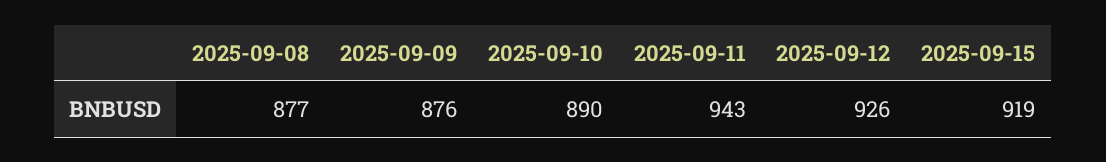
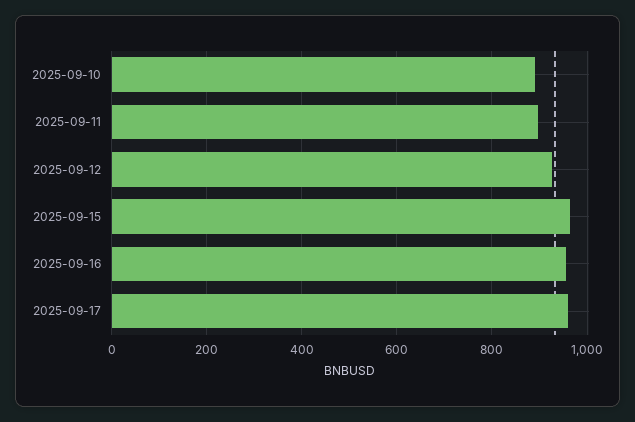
2025-09-08: 877 -> none
2025-09-09: 876 -> none
2025-09-11: 943 -> 900
2025-09-15: 919 -> 960
2025-09-16: none -> 960
2025-09-17: none -> 960

